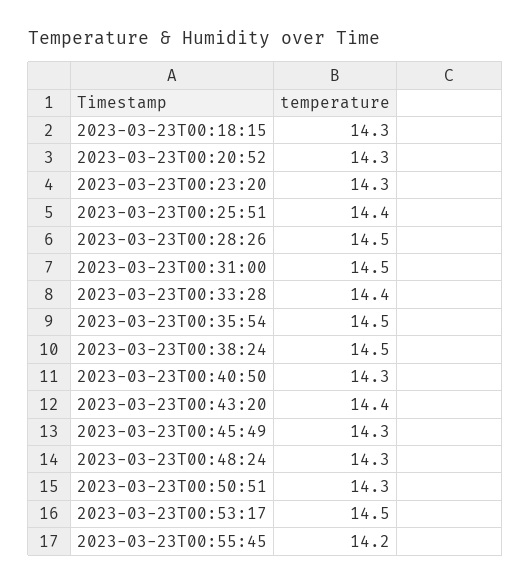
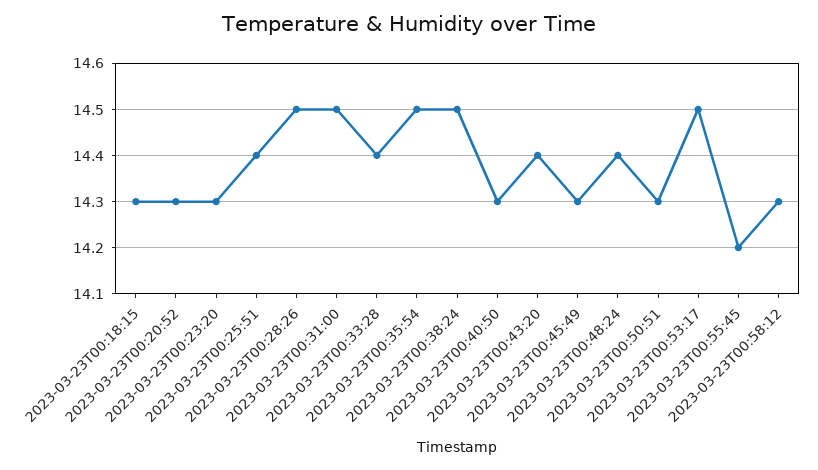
2023-03-23T00:48:24: 14.3 -> 14.4
2023-03-23T00:58:12: none -> 14.3

